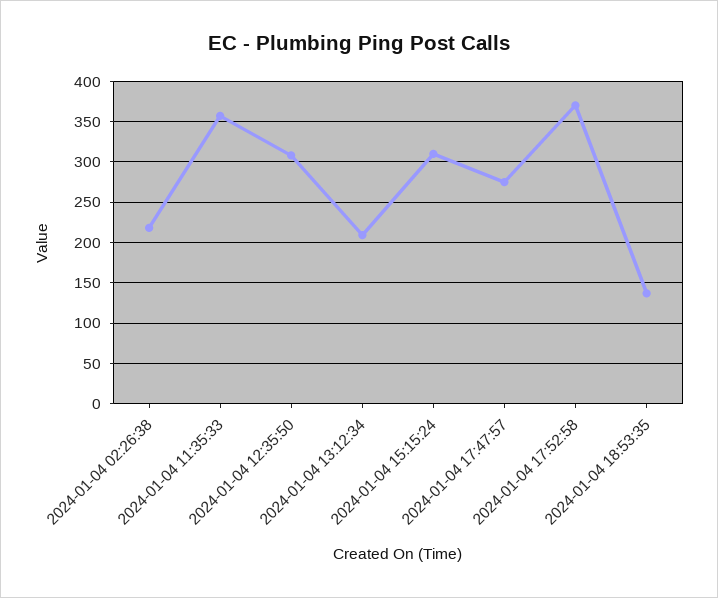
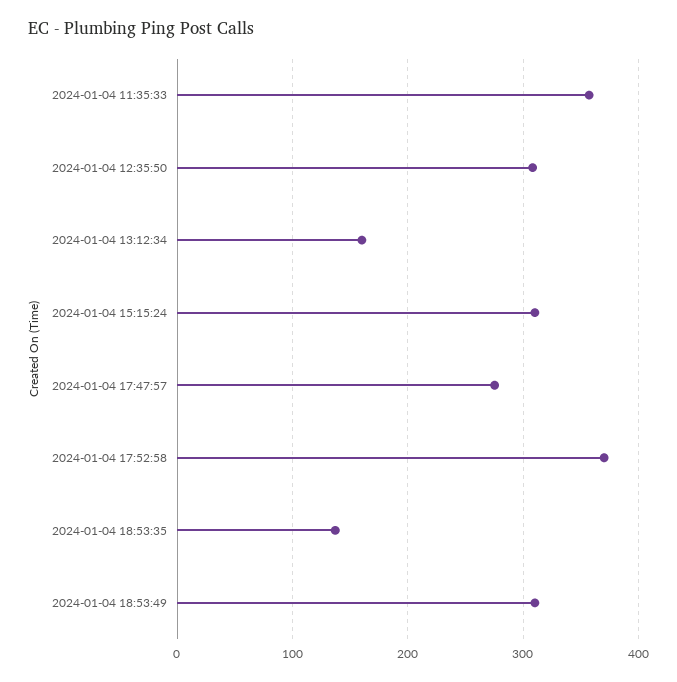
2024-01-04 02:26:38: 220 -> none
2024-01-04 13:12:34: 210 -> 160
2024-01-04 18:53:49: none -> 310

